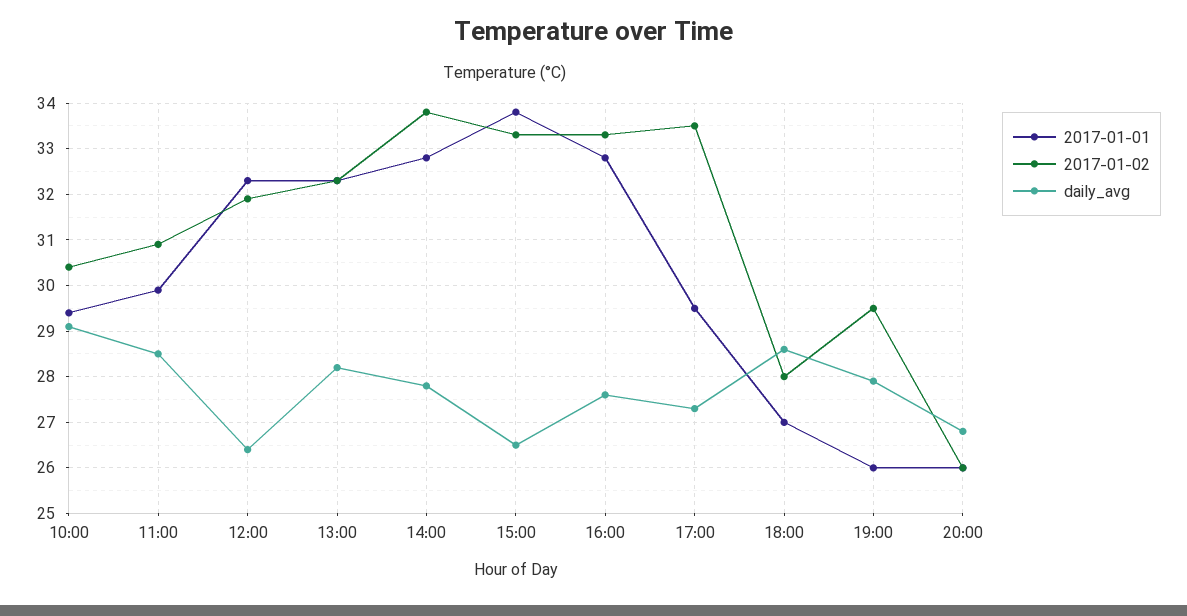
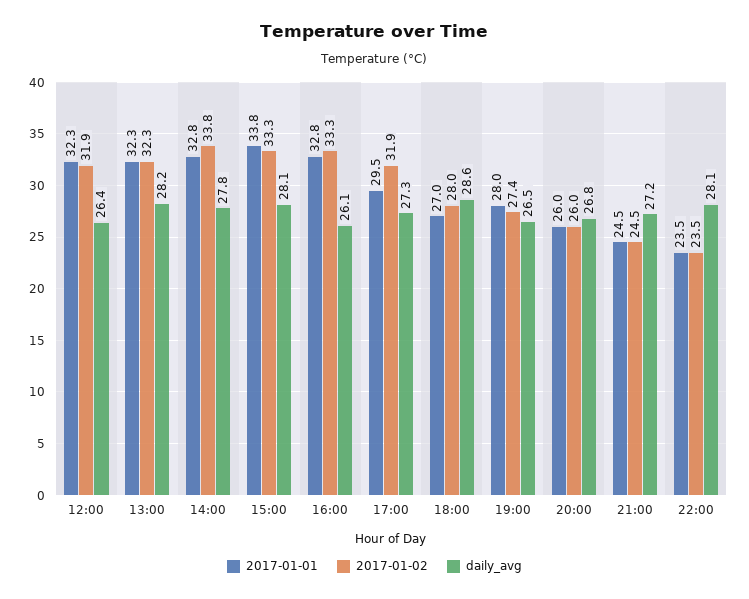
2017-01-01, 10:00: 29.5 -> none
2017-01-02, 10:00: 30.5 -> none
daily_avg, 10:00: 29 -> none
2017-01-01, 11:00: 30 -> none
2017-01-02, 11:00: 31 -> none
daily_avg, 11:00: 28.5 -> none
daily_avg, 15:00: 26.5 -> 28.1
daily_avg, 16:00: 27.5 -> 26.1
2017-01-02, 17:00: 33.5 -> 31.9
2017-01-01, 19:00: 26 -> 28
2017-01-02, 19:00: 29.5 -> 27.4
daily_avg, 19:00: 28 -> 26.5
2017-01-01, 21:00: none -> 24.5
2017-01-02, 21:00: none -> 24.5
daily_avg, 21:00: none -> 27.2
2017-01-01, 22:00: none -> 23.5
2017-01-02, 22:00: none -> 23.5
daily_avg, 22:00: none -> 28.1

